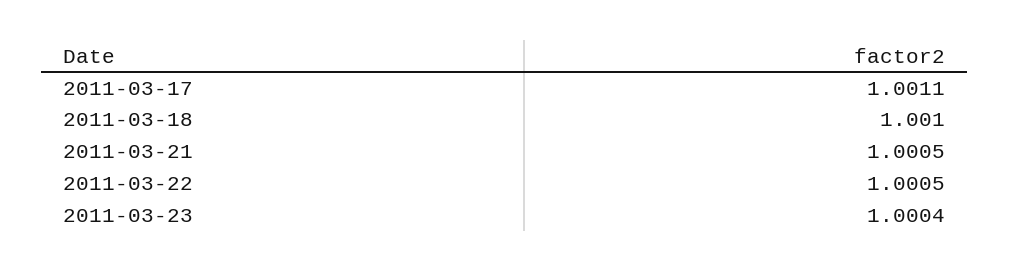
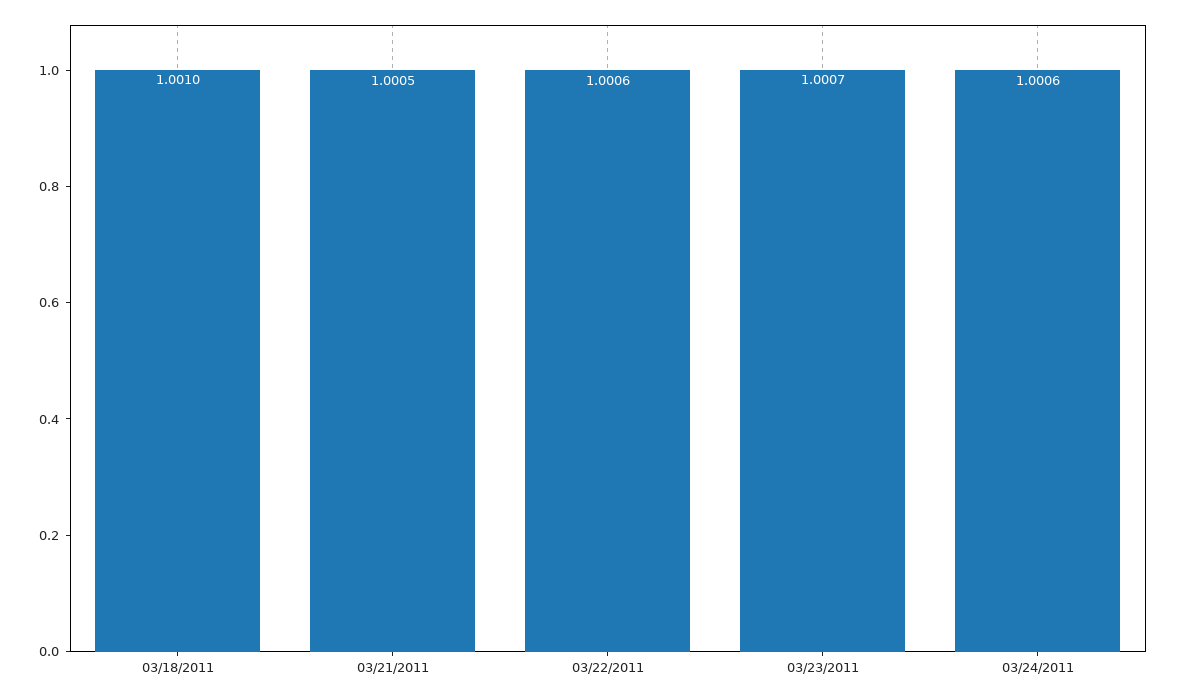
2011-03-17: 1.0011 -> none
2011-03-22: 1.0005 -> 1.0006
2011-03-23: 1.0004 -> 1.0007
03/24/2011: none -> 1.0006

